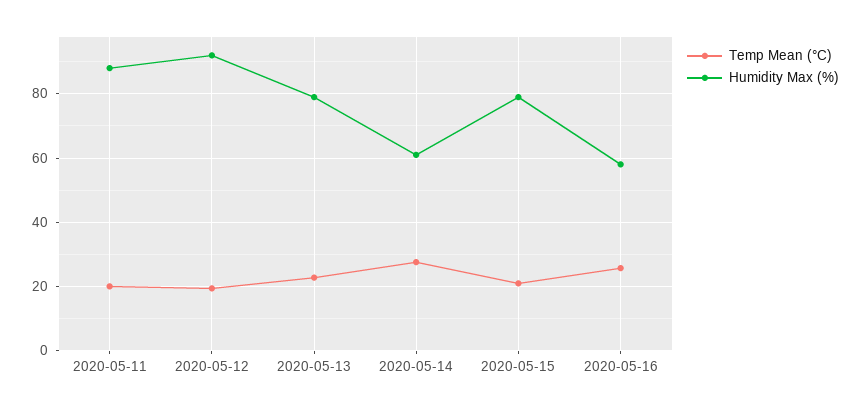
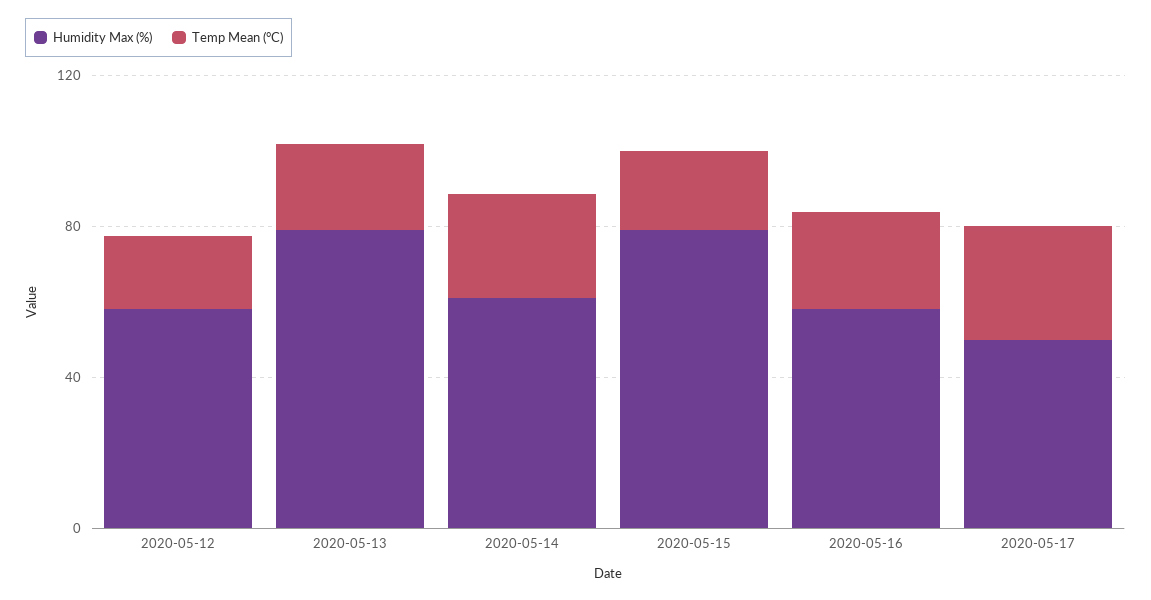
Temp Mean (°C), 2020-05-11: 20 -> none
Humidity Max (%), 2020-05-11: 88 -> none
Humidity Max (%), 2020-05-12: 92 -> 60
Humidity Max (%), 2020-05-17: none -> 50
Temp Mean (°C), 2020-05-17: none -> 30

